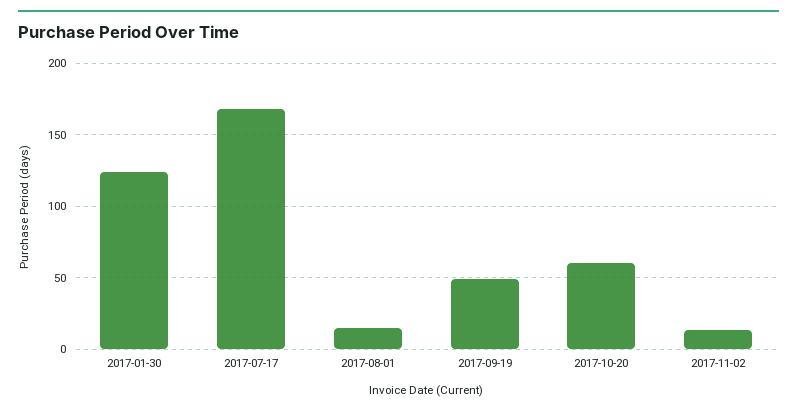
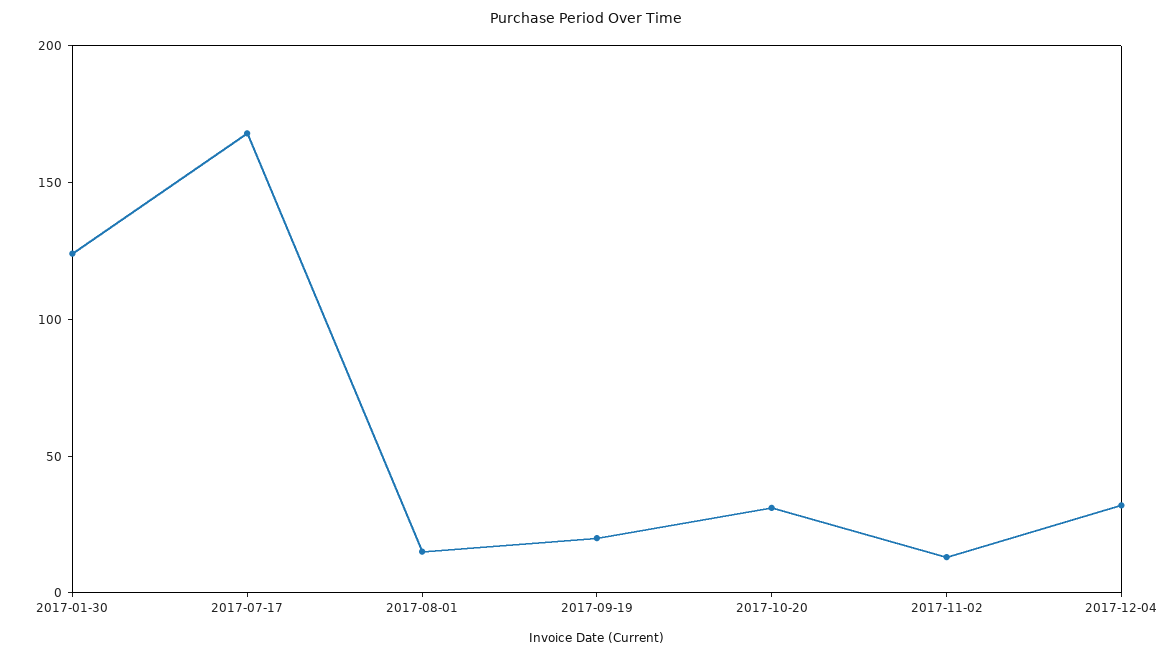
2017-09-19: 50 -> 20
2017-10-20: 60 -> 30
2017-12-04: none -> 30

